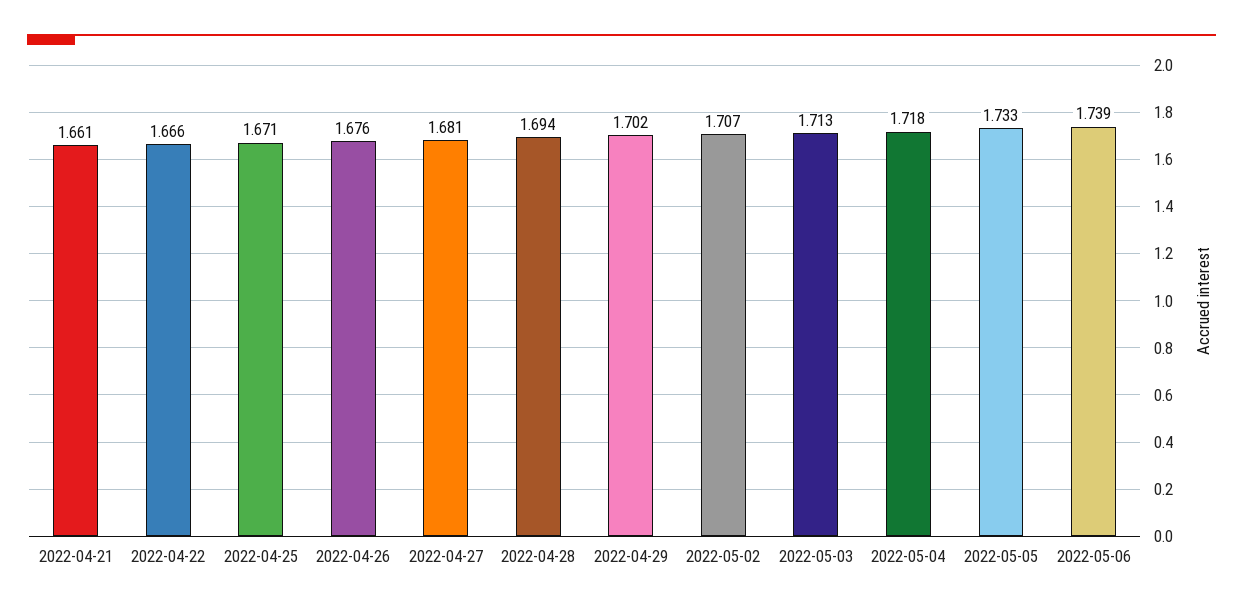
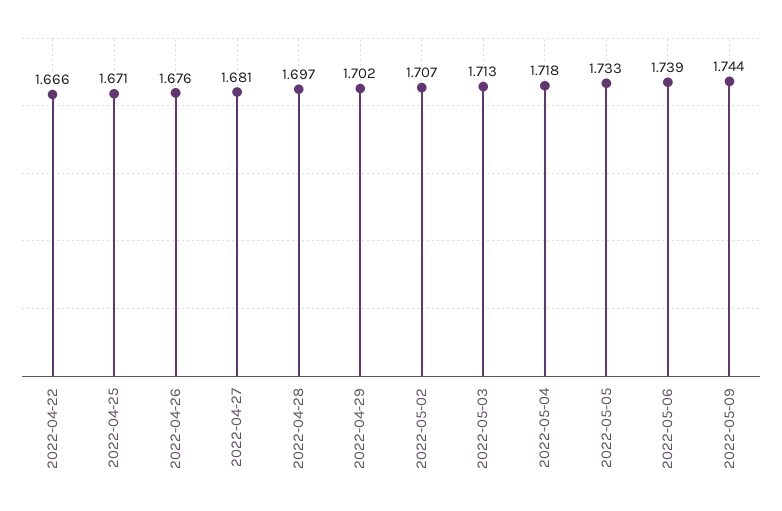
2022-04-21: 1.661 -> none
2022-04-28: 1.694 -> 1.697
2022-05-09: none -> 1.744

